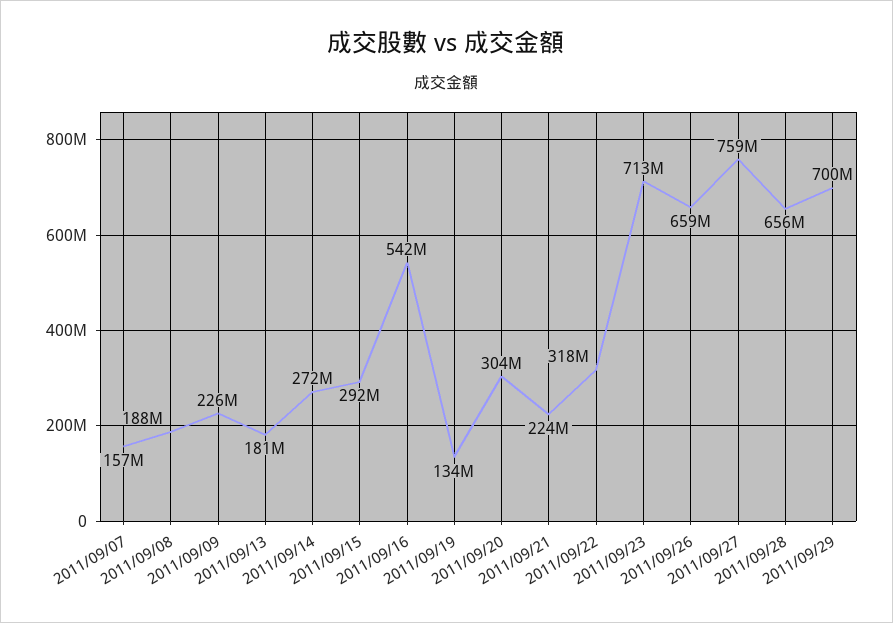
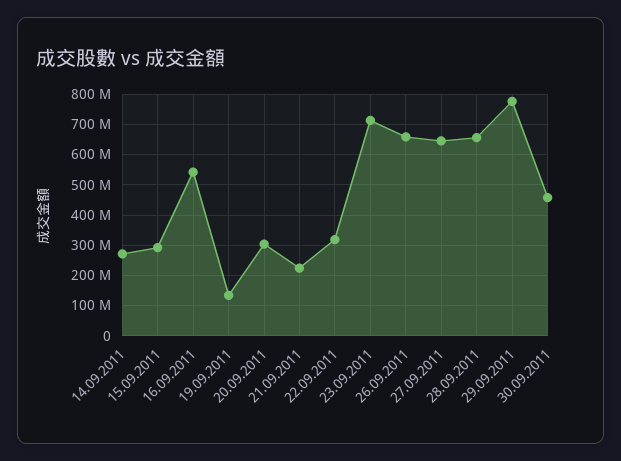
2011/09/07: 157000000 -> none
2011/09/08: 188000000 -> none
2011/09/09: 226000000 -> none
2011/09/13: 181000000 -> none
2011/09/27: 759000000 -> 640000000
2011/09/29: 700000000 -> 780000000
30.09.2011: none -> 460000000

